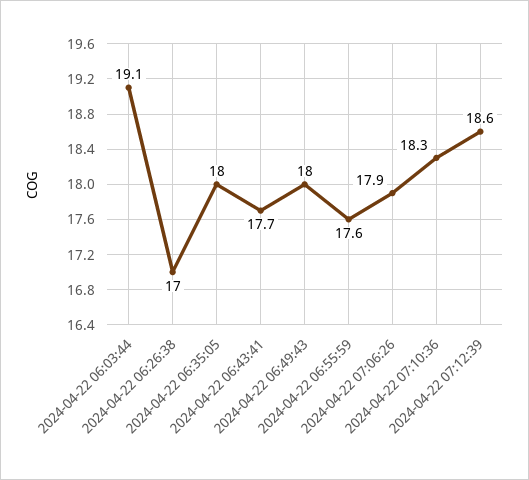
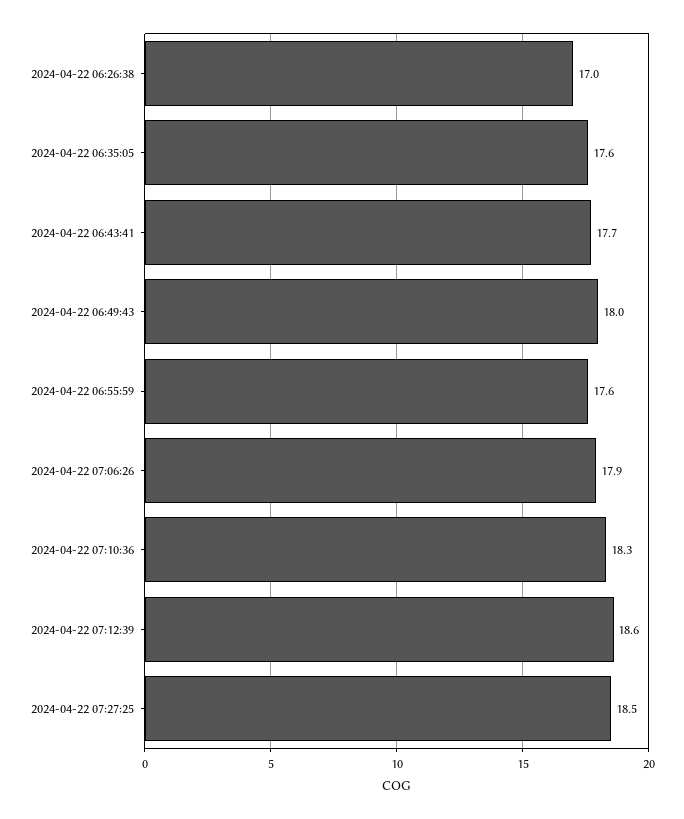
2024-04-22 06:03:44: 19.1 -> none
2024-04-22 06:35:05: 18 -> 17.6
2024-04-22 07:27:25: none -> 18.5

